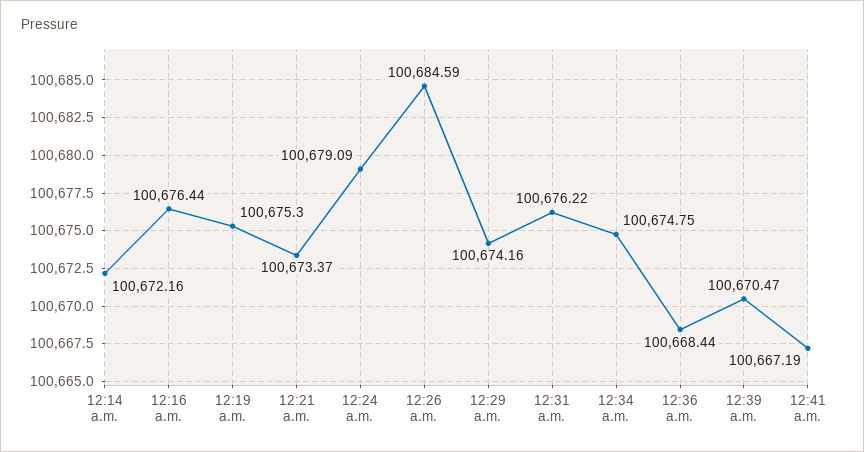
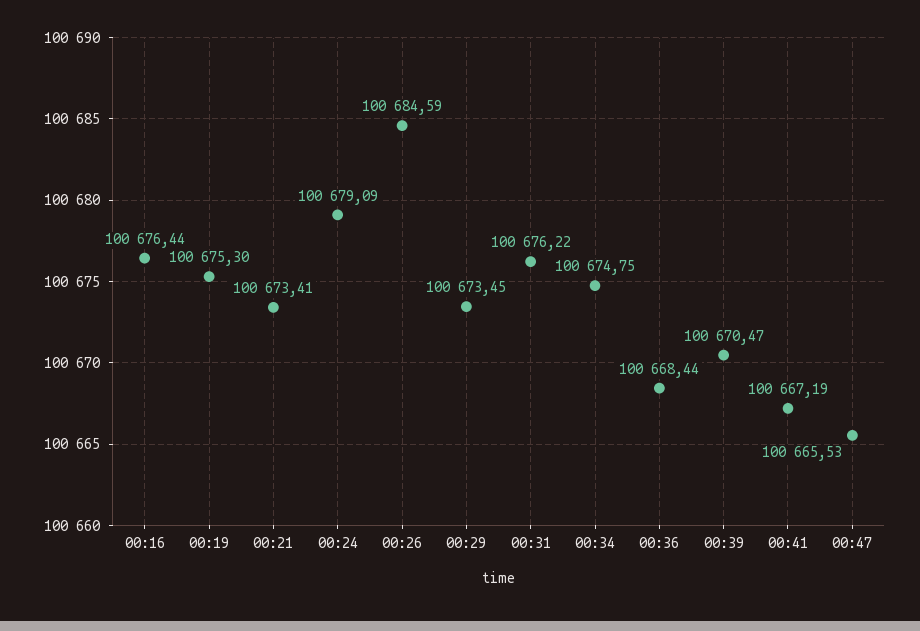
12:14 a.m.: 100672.16 -> none
12:21 a.m.: 100673.37 -> 100673.41
12:29 a.m.: 100674.16 -> 100673.45
00:47: none -> 100665.53

